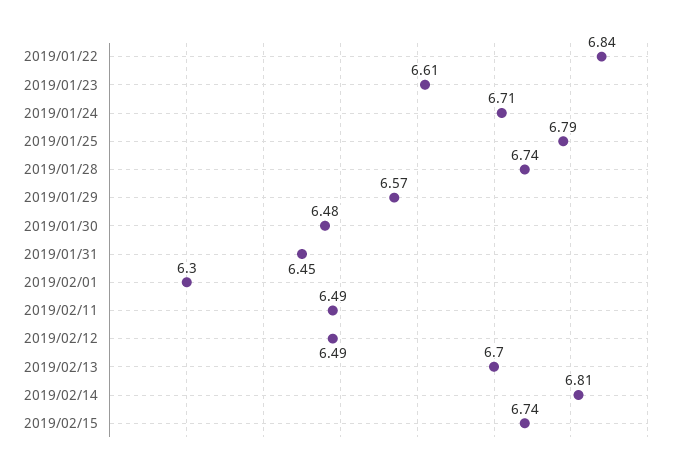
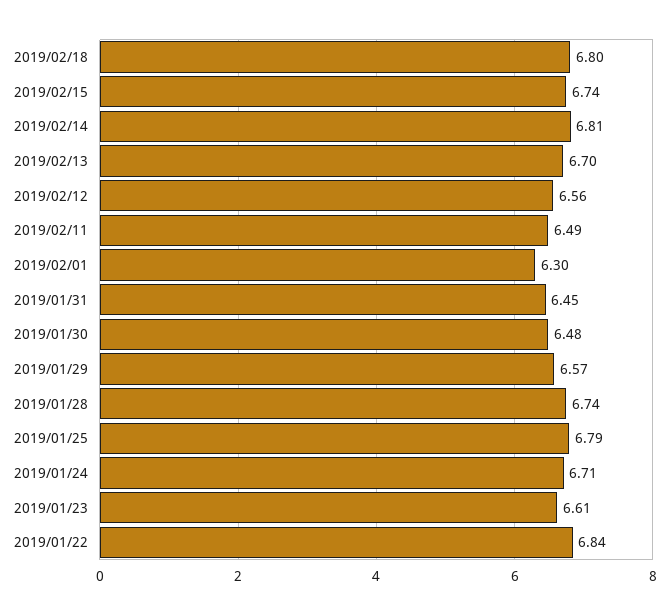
2019/02/12: 6.49 -> 6.56
2019/02/18: none -> 6.8

